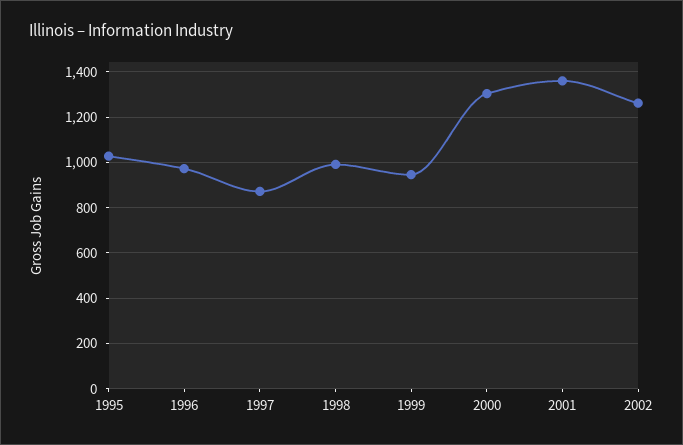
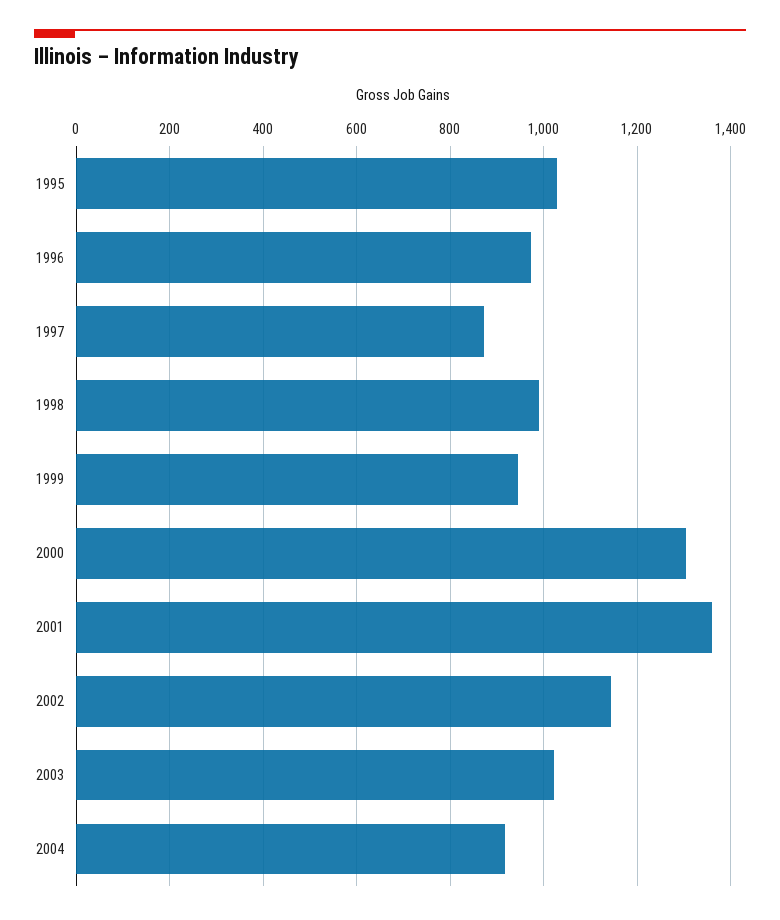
2002: 1250 -> 1140
2003: none -> 1020
2004: none -> 920

